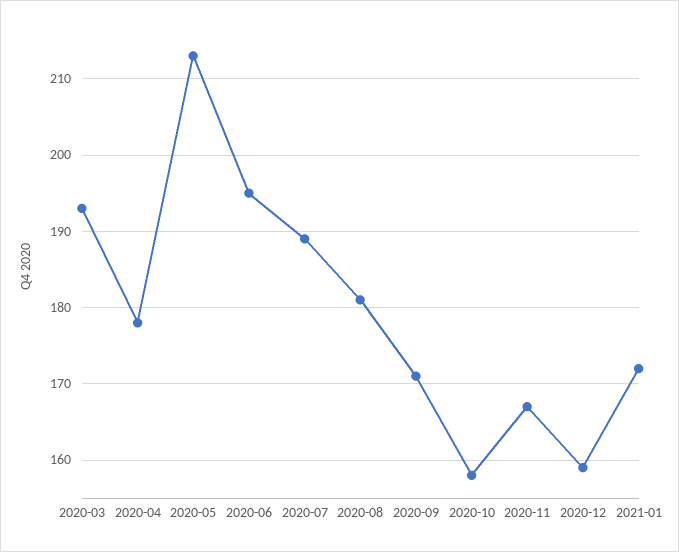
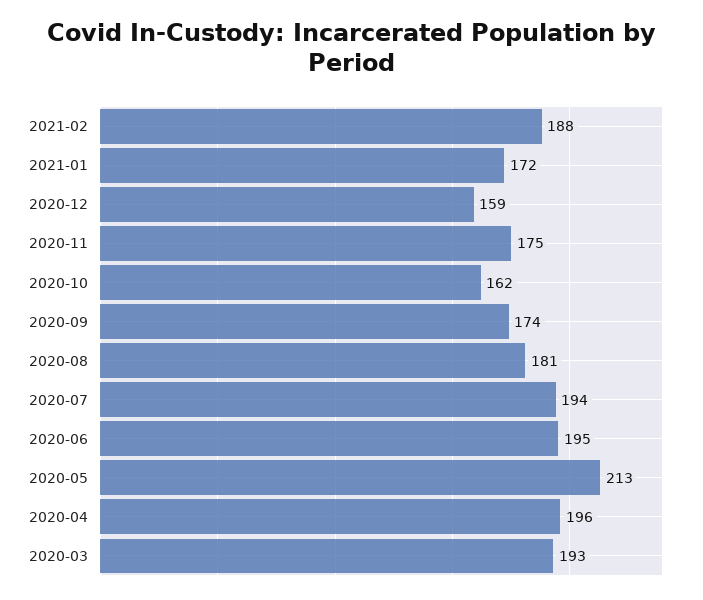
2020-04: 178 -> 196
2020-07: 189 -> 194
2020-09: 171 -> 174
2020-10: 158 -> 162
2020-11: 167 -> 175
2021-02: none -> 188

